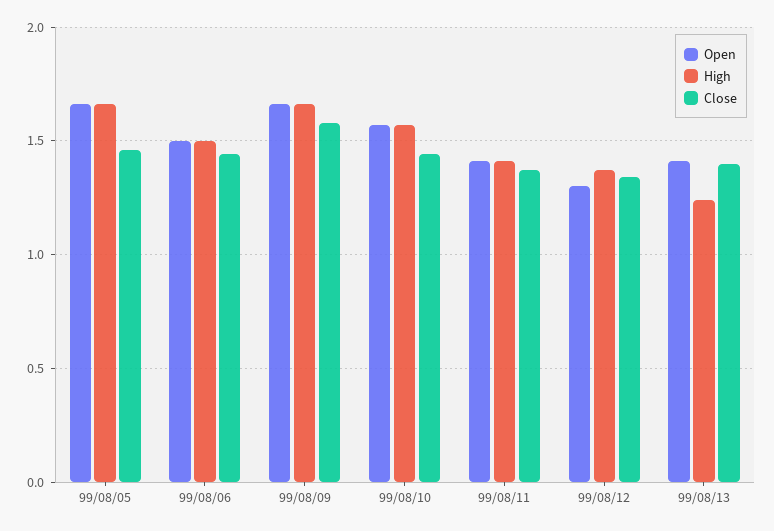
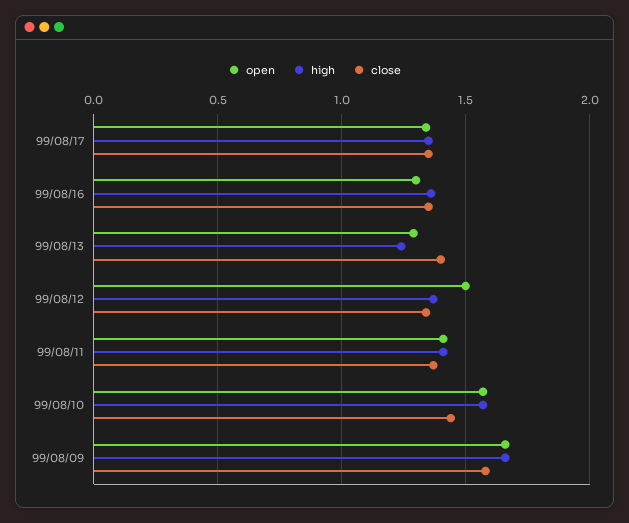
Open, 99/08/05: 1.65 -> none
High, 99/08/05: 1.65 -> none
Close, 99/08/05: 1.45 -> none
Open, 99/08/06: 1.5 -> none
High, 99/08/06: 1.5 -> none
Close, 99/08/06: 1.45 -> none
Open, 99/08/12: 1.3 -> 1.5
Open, 99/08/13: 1.4 -> 1.3
Open, 99/08/17: none -> 1.35
High, 99/08/17: none -> 1.35
Close, 99/08/17: none -> 1.35
Open, 99/08/16: none -> 1.3
High, 99/08/16: none -> 1.35
Close, 99/08/16: none -> 1.35

